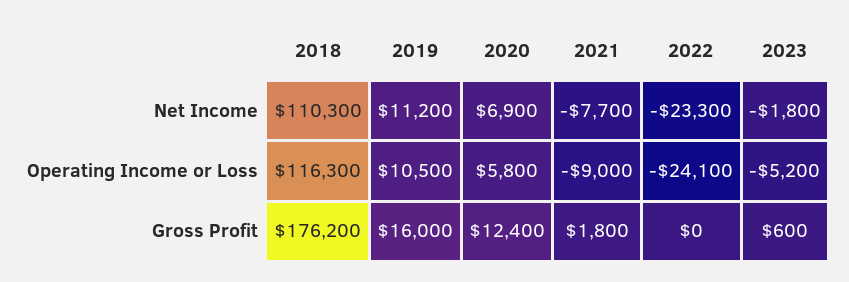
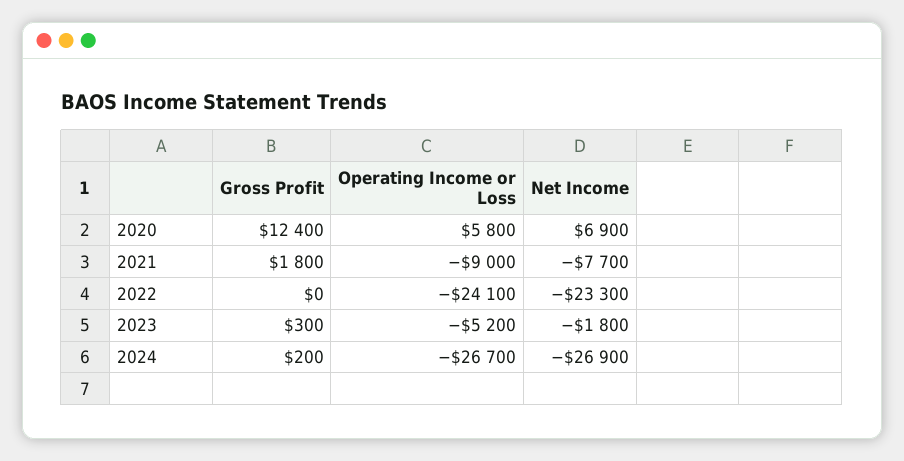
2018, Net Income: 110300 -> none
2019, Net Income: 11200 -> none
2018, Operating Income or Loss: 116300 -> none
2019, Operating Income or Loss: 10500 -> none
2018, Gross Profit: 176200 -> none
2019, Gross Profit: 16000 -> none
2023, Gross Profit: 600 -> 300
2024, Gross Profit: none -> 200
2024, Operating Income or Loss: none -> -26700
2024, Net Income: none -> -26900

